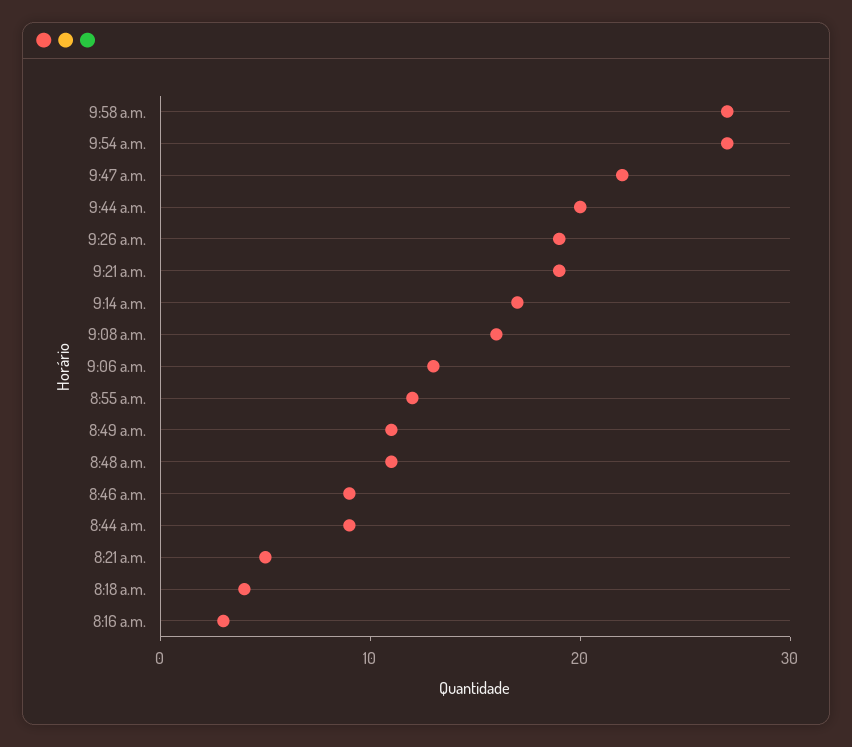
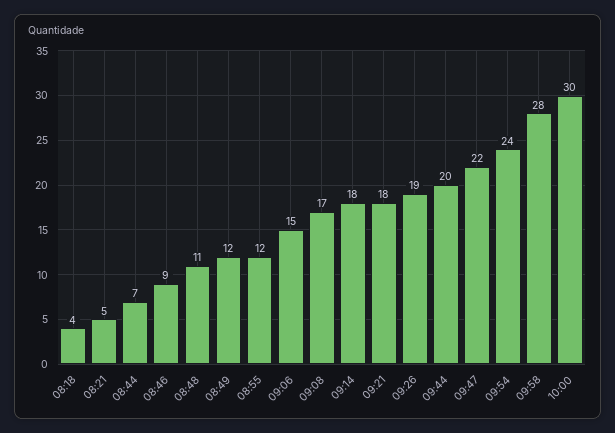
9:58 a.m.: 27 -> 28
9:54 a.m.: 27 -> 24
9:21 a.m.: 19 -> 18
9:14 a.m.: 17 -> 18
9:08 a.m.: 16 -> 17
9:06 a.m.: 13 -> 15
8:49 a.m.: 11 -> 12
8:44 a.m.: 9 -> 7
8:16 a.m.: 3 -> none
10:00: none -> 30

